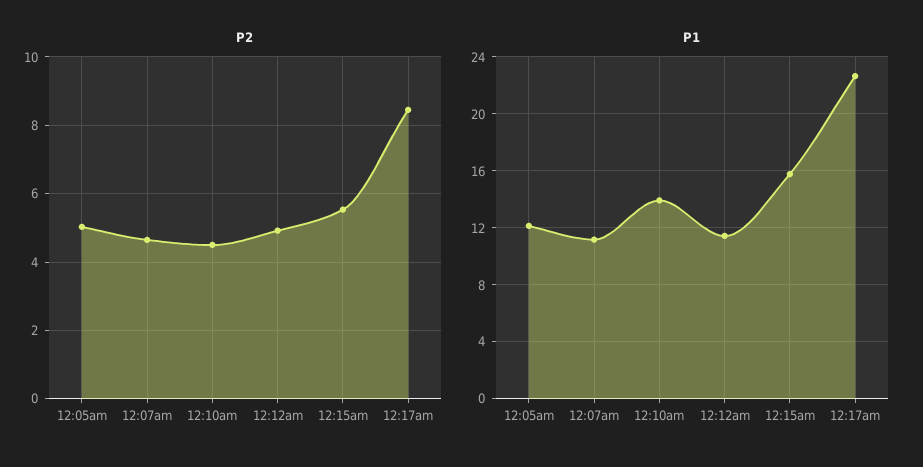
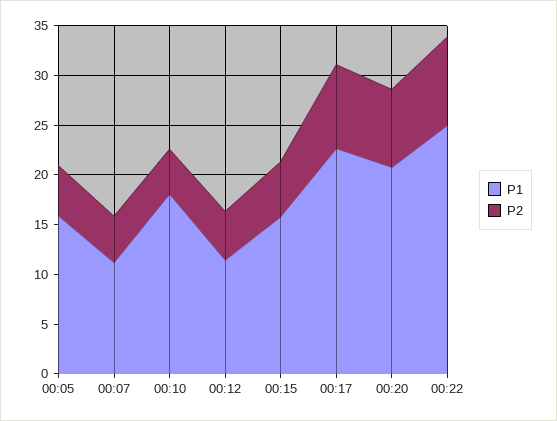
P1, 12:05am: 12 -> 16
P1, 12:10am: 14 -> 18
P1, 00:20: none -> 21
P2, 00:20: none -> 8
P1, 00:22: none -> 25
P2, 00:22: none -> 9

